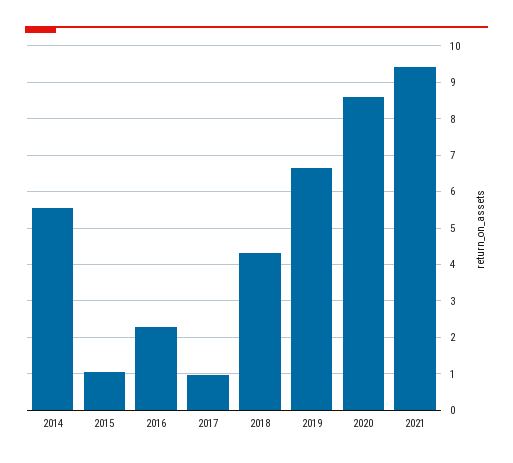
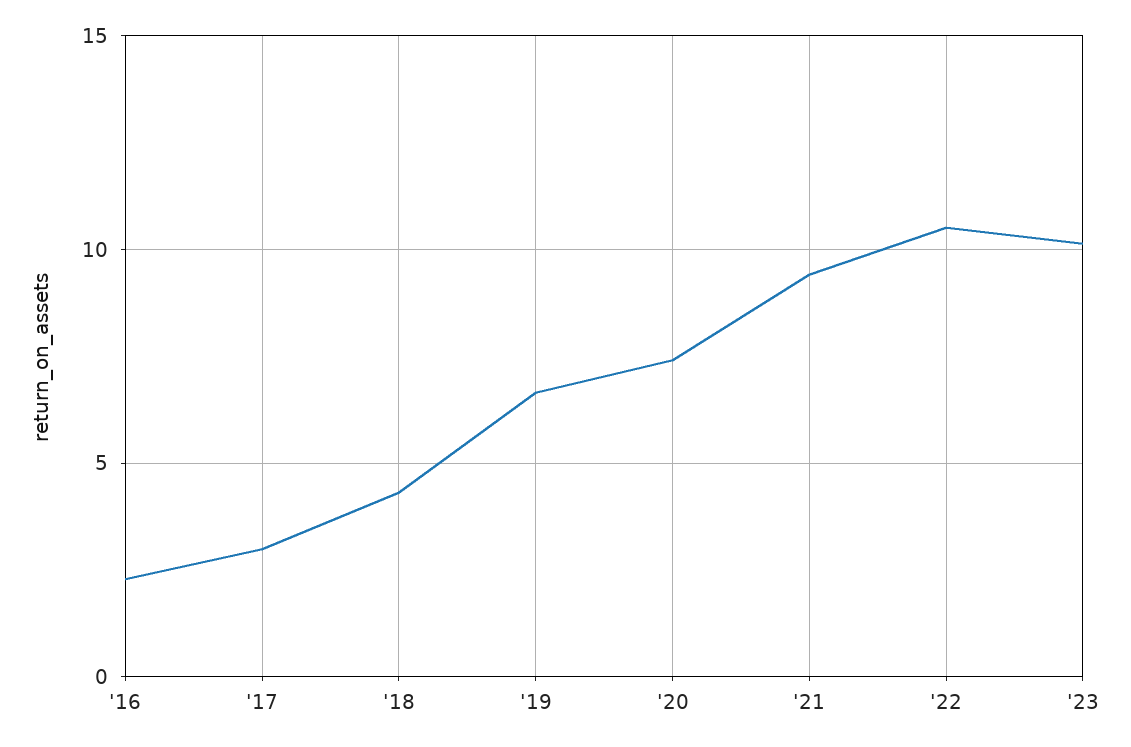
2014: 5.6 -> none
2015: 1 -> none
2017: 1 -> 3
2020: 8.6 -> 7.5
'22: none -> 10.5
'23: none -> 10

